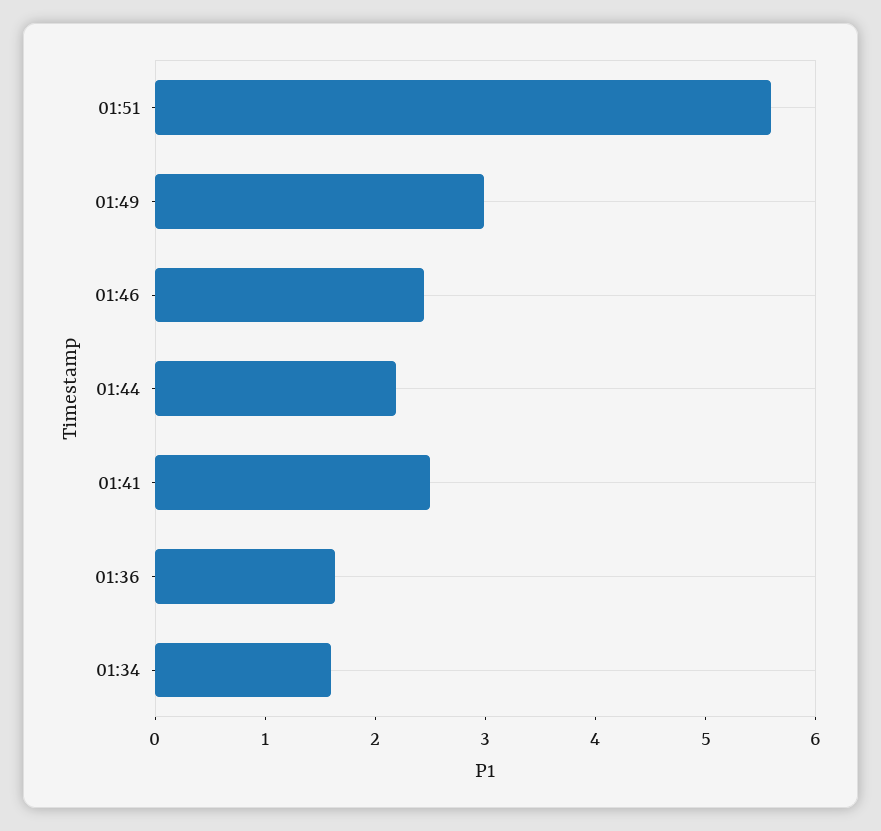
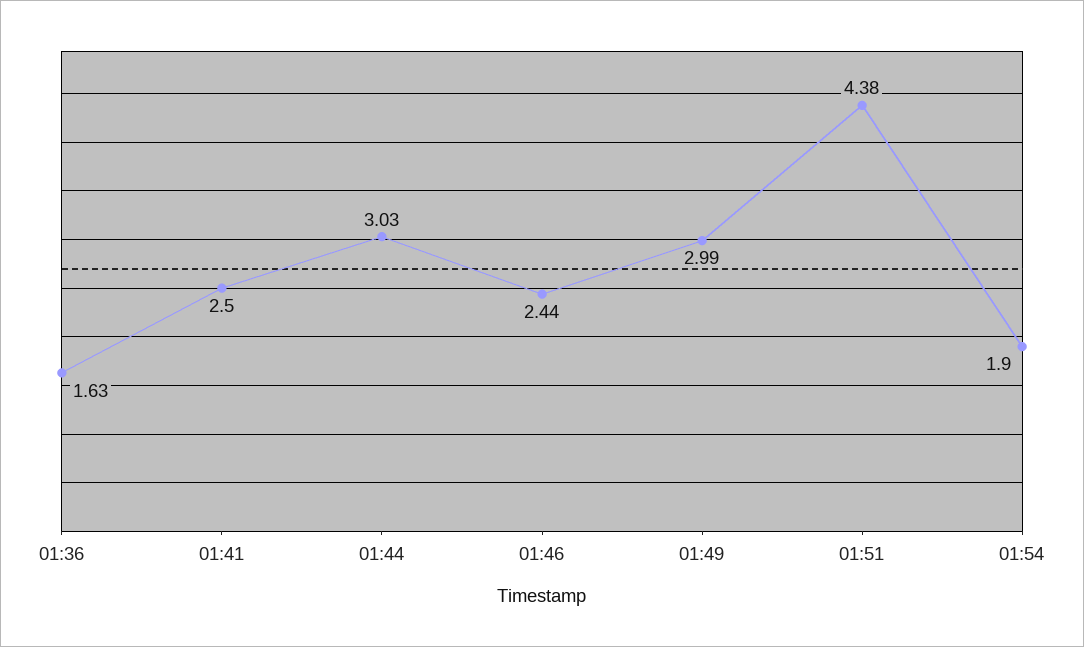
01:51: 5.6 -> 4.38
01:44: 2.2 -> 3.03
01:34: 1.6 -> none
01:54: none -> 1.9

